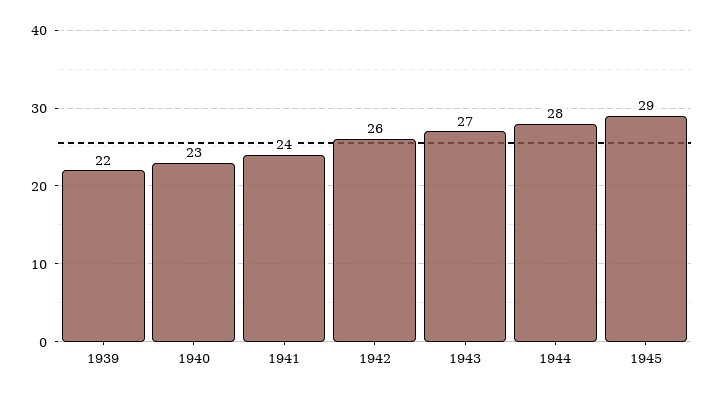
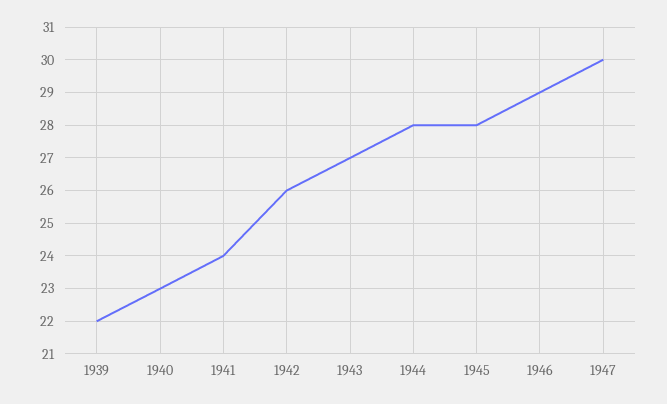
1945: 29 -> 28
1946: none -> 29
1947: none -> 30

